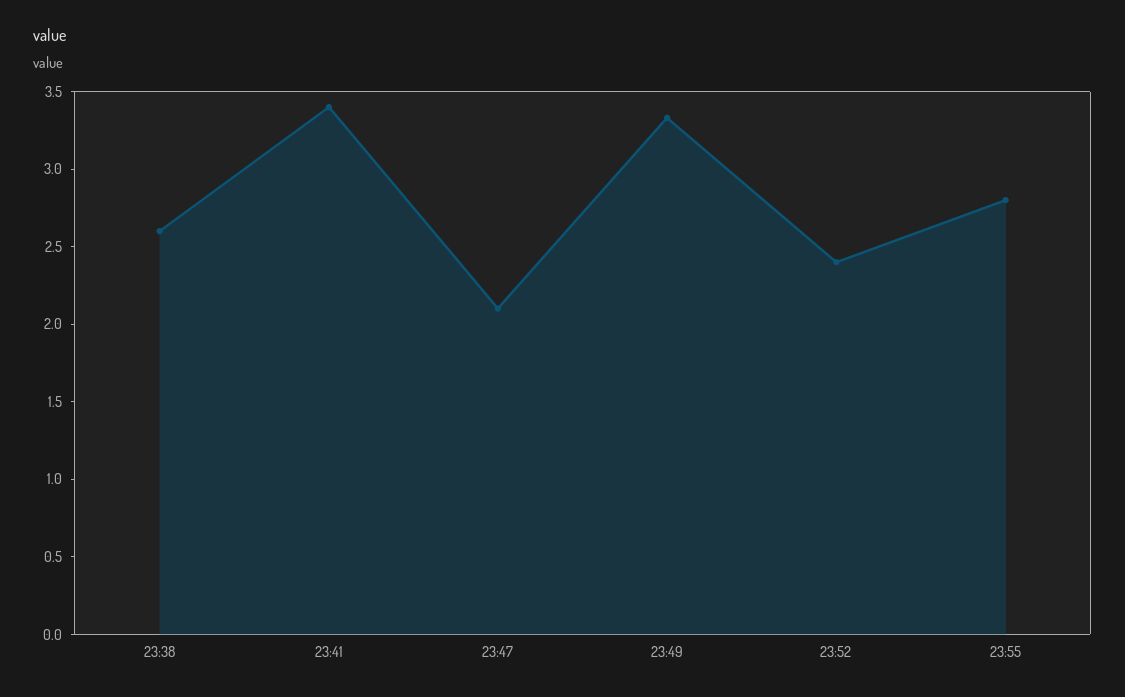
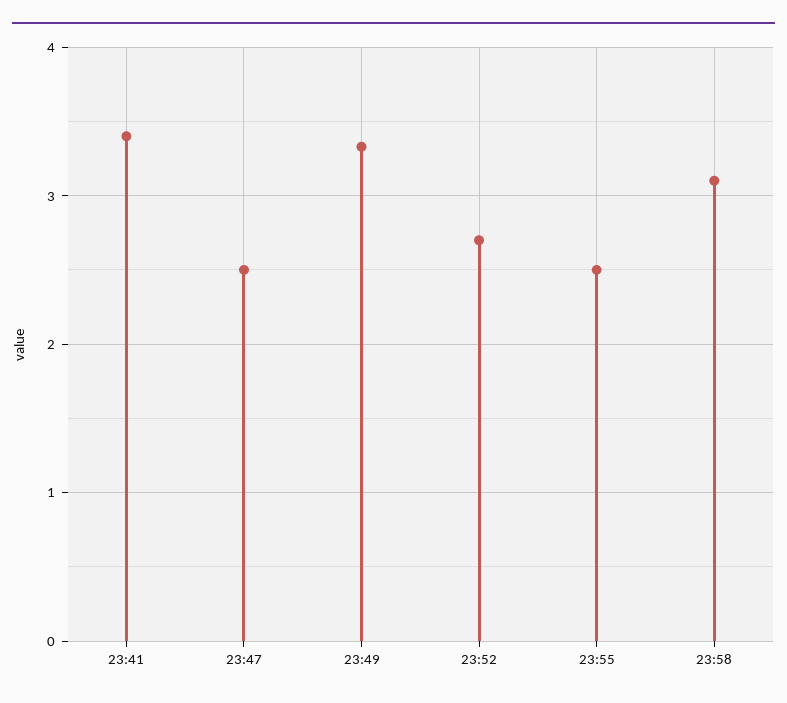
23:38: 2.6 -> none
23:47: 2.1 -> 2.5
23:52: 2.4 -> 2.7
23:55: 2.8 -> 2.5
23:58: none -> 3.1

